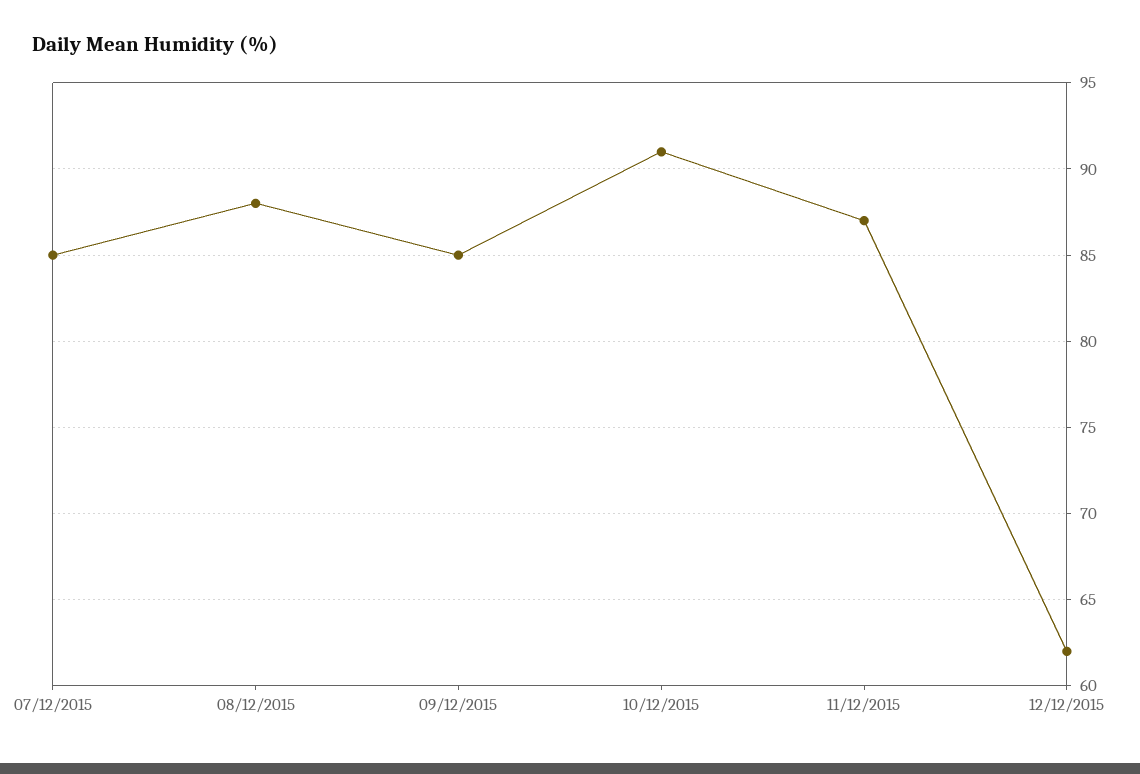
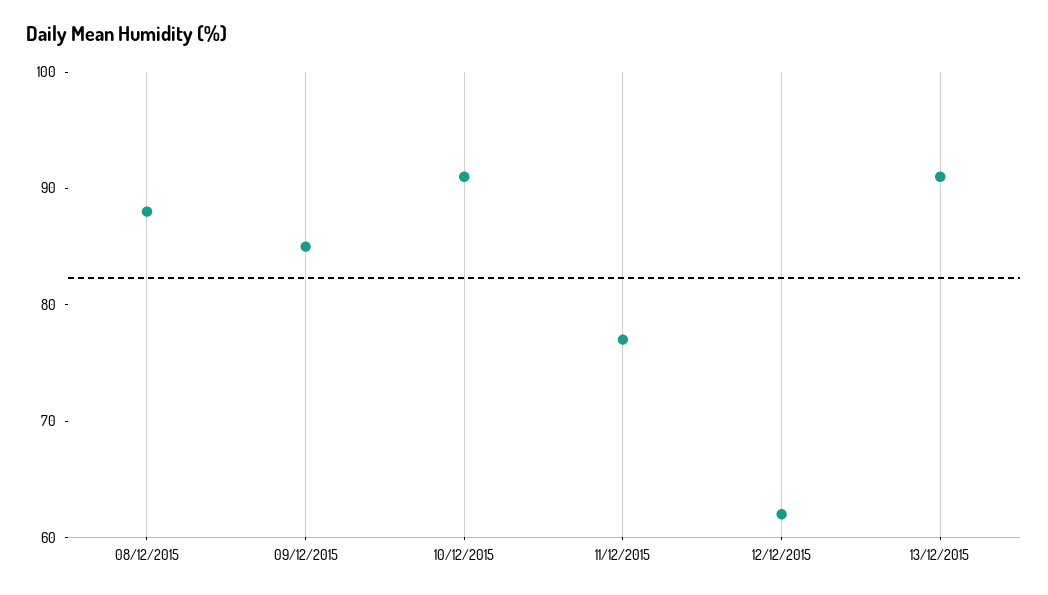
07/12/2015: 85 -> none
11/12/2015: 87 -> 77
13/12/2015: none -> 91

